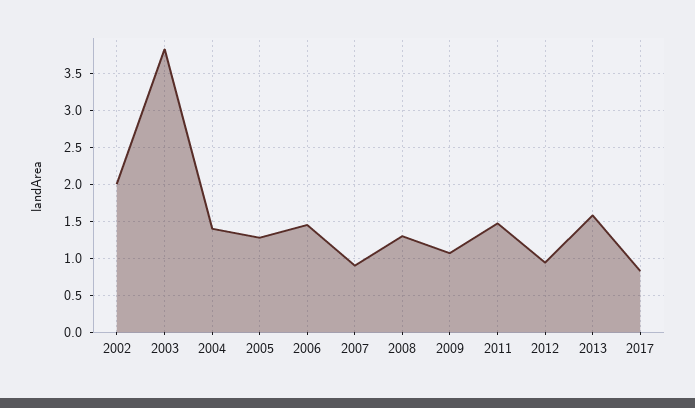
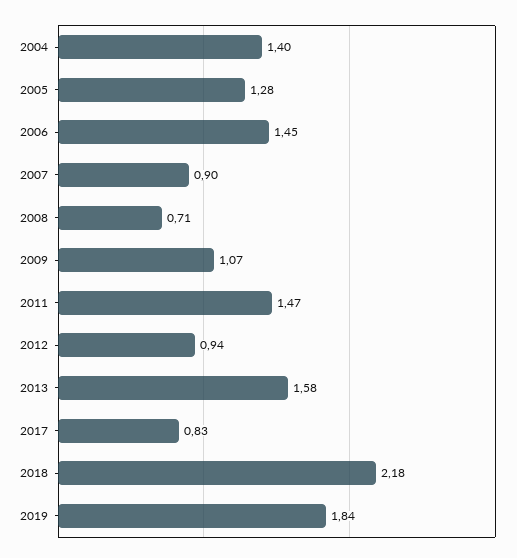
2002: 2 -> none
2003: 3.8 -> none
2008: 1.3 -> 0.71
2018: none -> 2.18
2019: none -> 1.84

